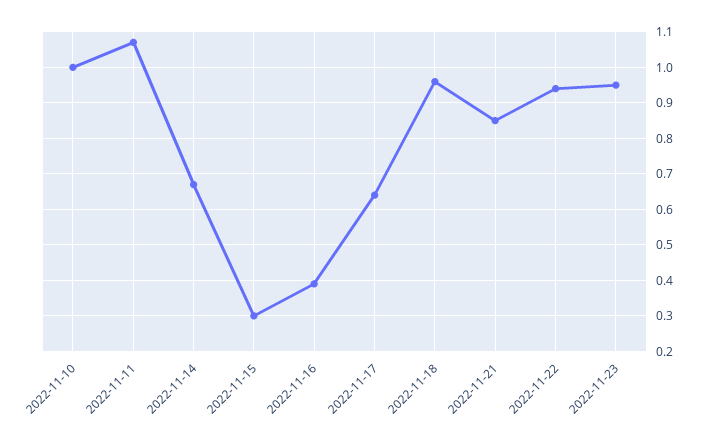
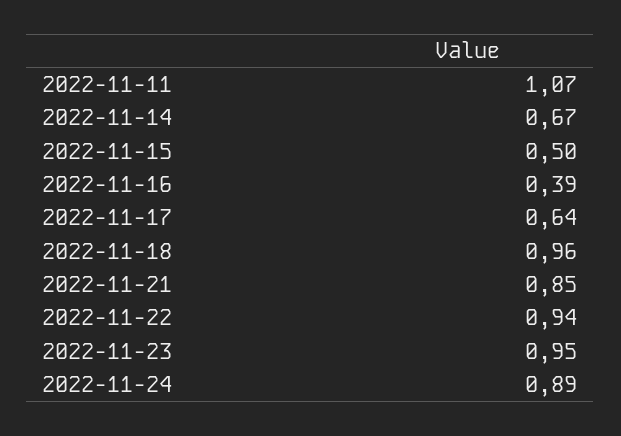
2022-11-10: 1 -> none
2022-11-15: 0.3 -> 0.5
2022-11-24: none -> 0.89

